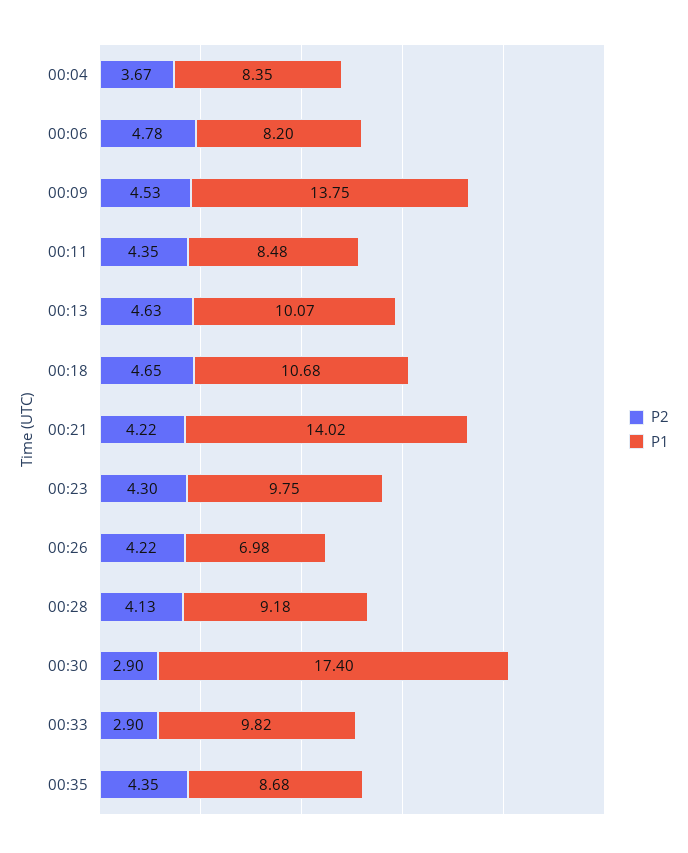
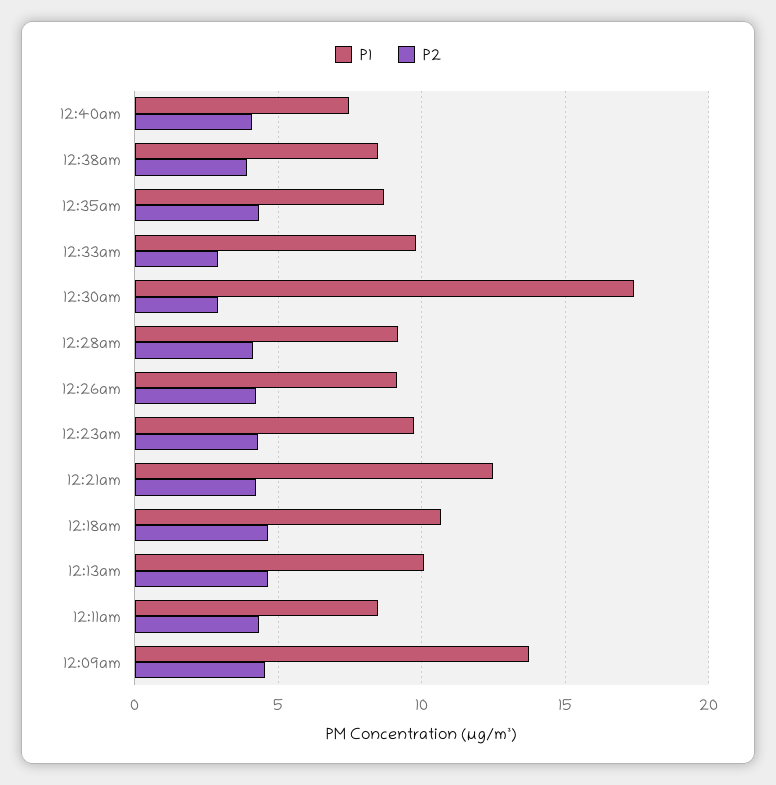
P2, 00:04: 3.67 -> none
P1, 00:04: 8.35 -> none
P2, 00:06: 4.78 -> none
P1, 00:06: 8.2 -> none
P1, 00:21: 14.02 -> 12.5
P1, 00:26: 6.98 -> 9
P1, 12:40am: none -> 7.5
P2, 12:40am: none -> 4
P1, 12:38am: none -> 8.5
P2, 12:38am: none -> 4

